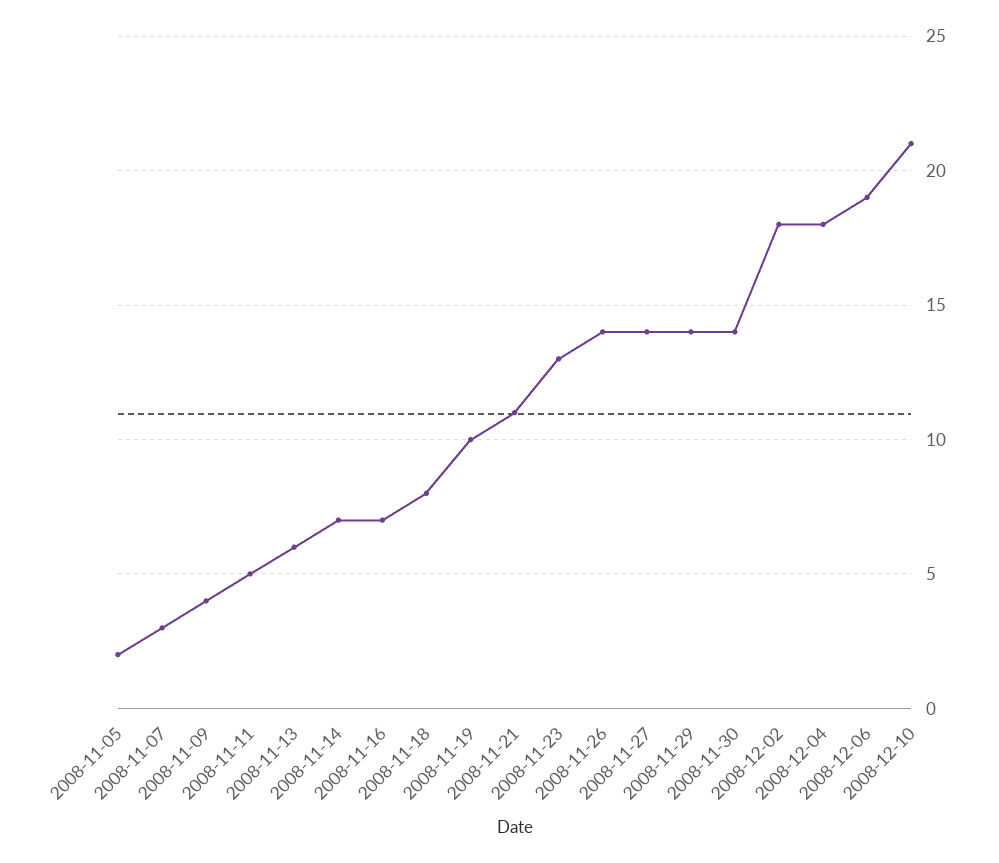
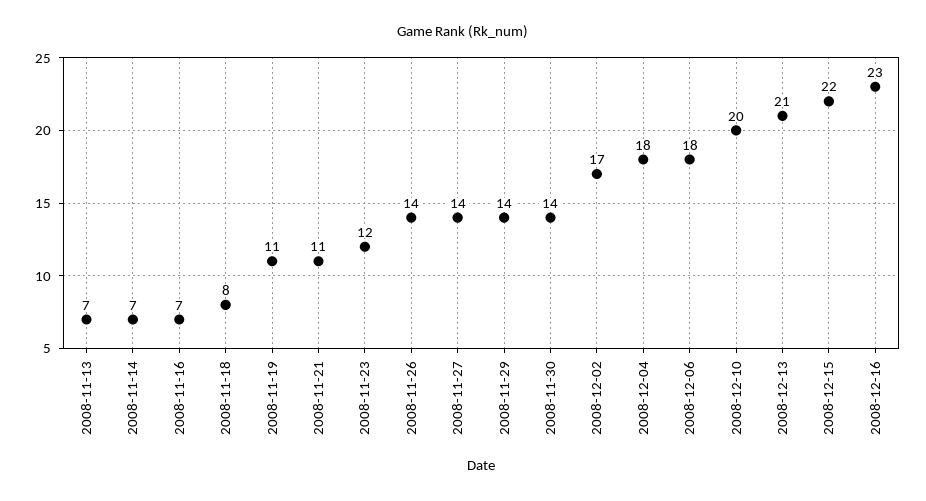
2008-11-05: 2 -> none
2008-11-07: 3 -> none
2008-11-09: 4 -> none
2008-11-11: 5 -> none
2008-11-13: 6 -> 7
2008-11-19: 10 -> 11
2008-11-23: 13 -> 12
2008-12-02: 18 -> 17
2008-12-06: 19 -> 18
2008-12-10: 21 -> 20
2008-12-13: none -> 21
2008-12-15: none -> 22
2008-12-16: none -> 23

